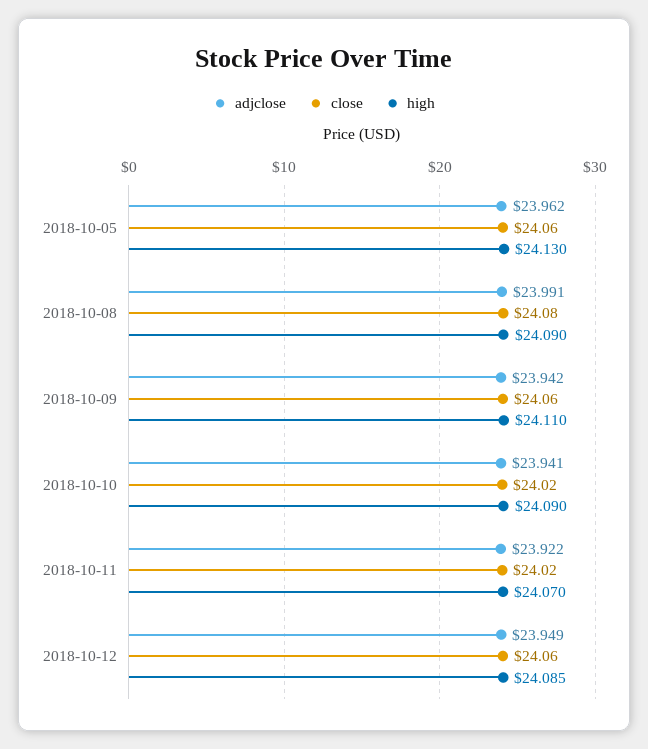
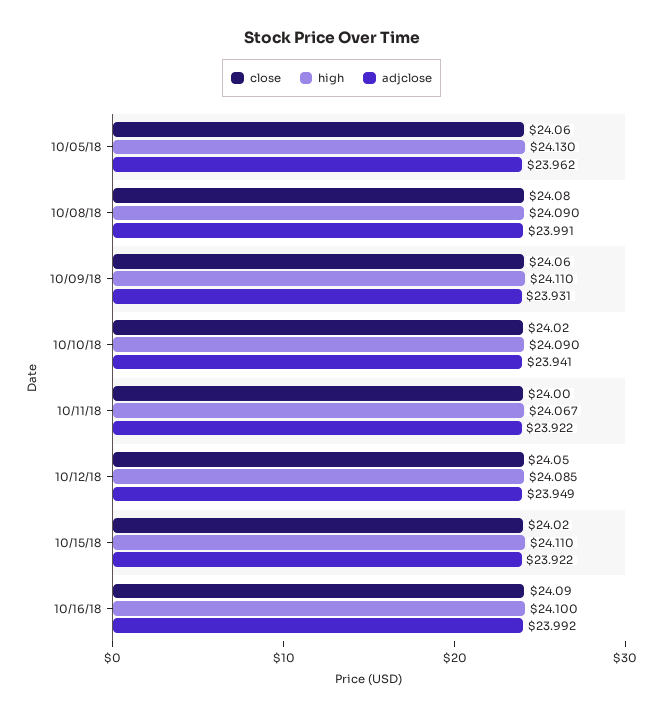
adjclose, 2018-10-09: 23.942 -> 23.931
close, 2018-10-11: 24.02 -> 24
high, 2018-10-11: 24.07 -> 24.067
close, 2018-10-12: 24.06 -> 24.05
close, 10/15/18: none -> 24.02
high, 10/15/18: none -> 24.11
adjclose, 10/15/18: none -> 23.922
close, 10/16/18: none -> 24.09
high, 10/16/18: none -> 24.1
adjclose, 10/16/18: none -> 23.992

